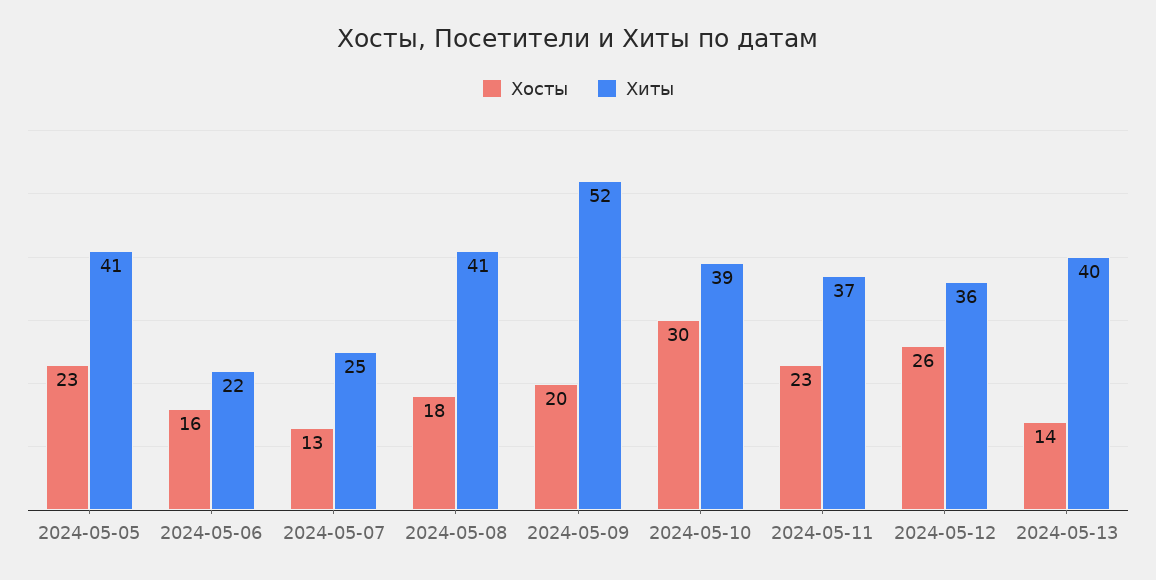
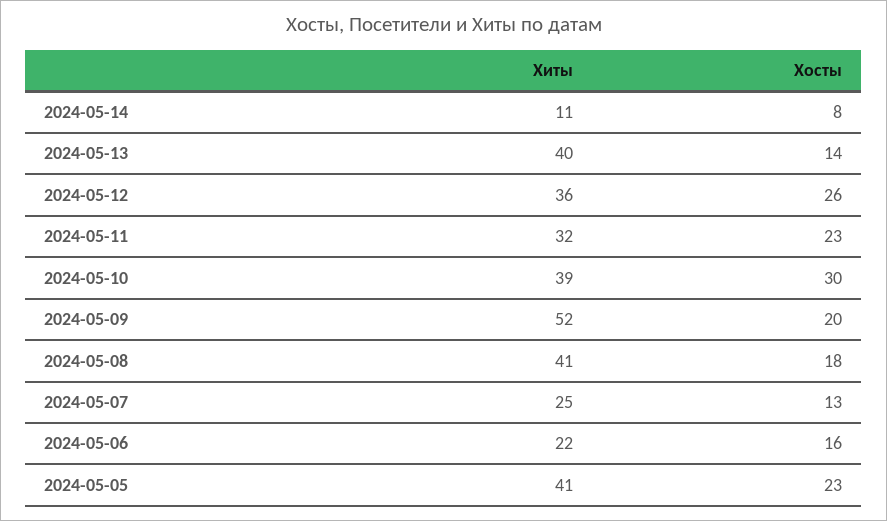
Хиты, 2024-05-11: 37 -> 32
Хиты, 2024-05-14: none -> 11
Хосты, 2024-05-14: none -> 8

